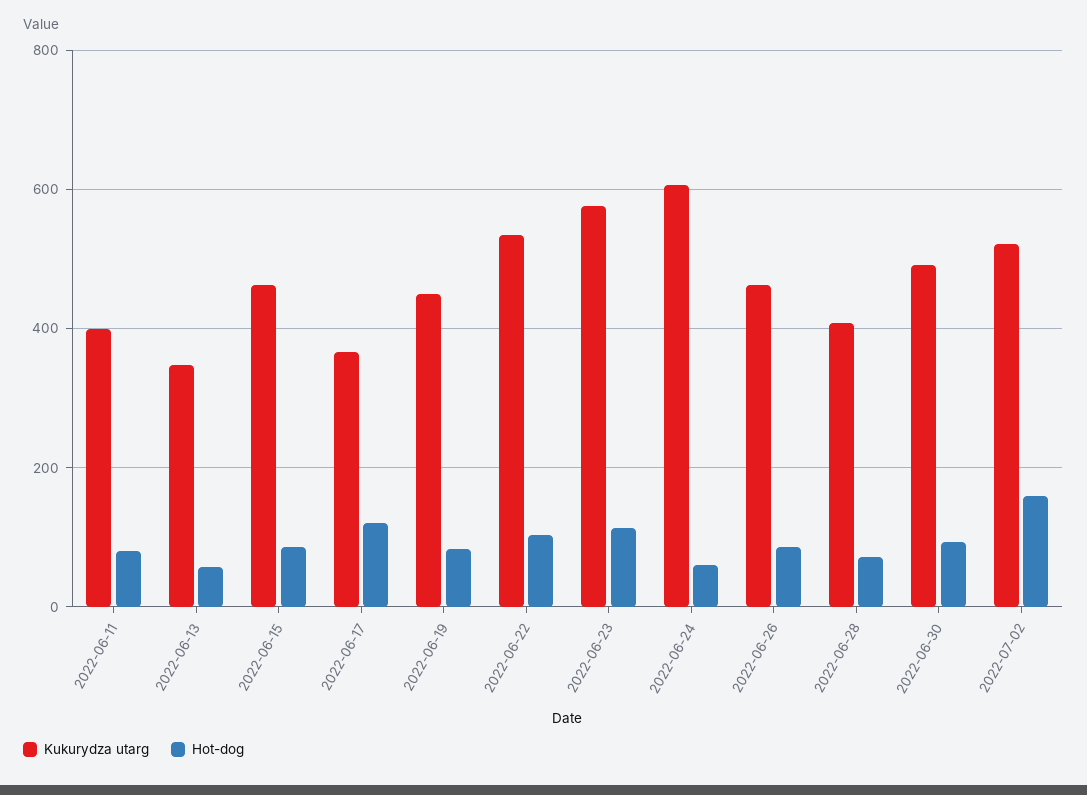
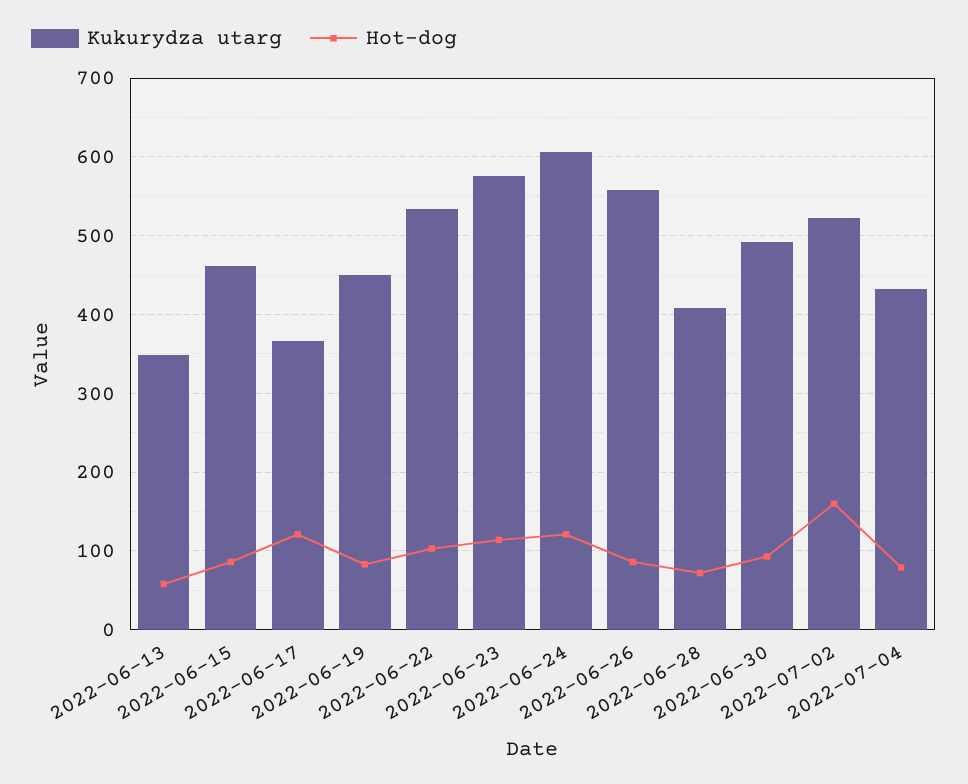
Kukurydza utarg, 2022-06-11: 400 -> none
Hot-dog, 2022-06-11: 80 -> none
Hot-dog, 2022-06-24: 60 -> 120
Kukurydza utarg, 2022-06-26: 460 -> 560
Kukurydza utarg, 2022-07-04: none -> 430
Hot-dog, 2022-07-04: none -> 80

